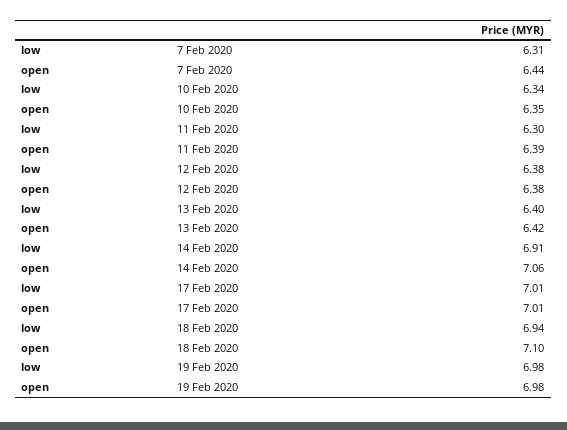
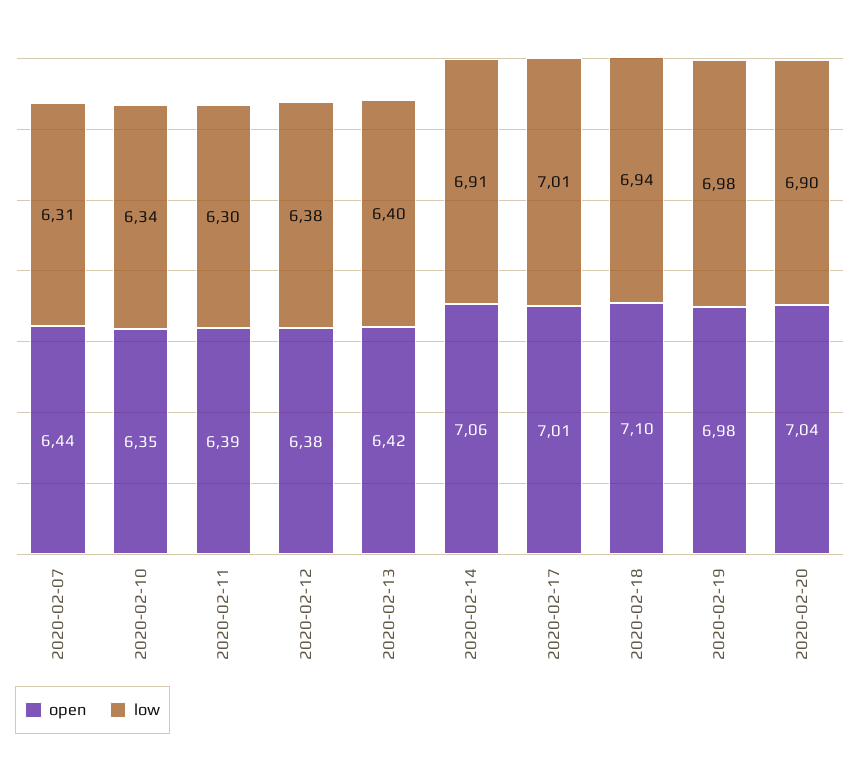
open, 2020-02-20: none -> 7.04
low, 2020-02-20: none -> 6.9

